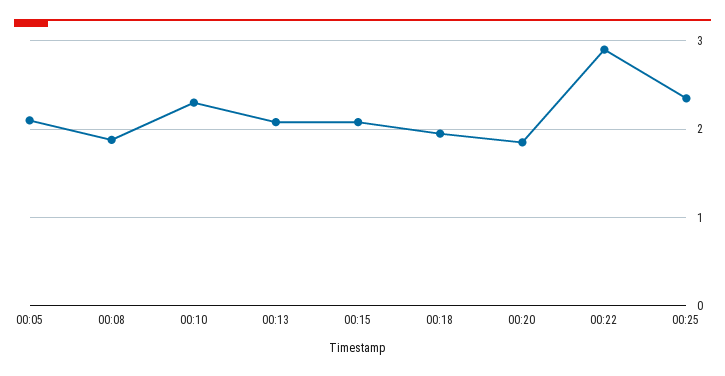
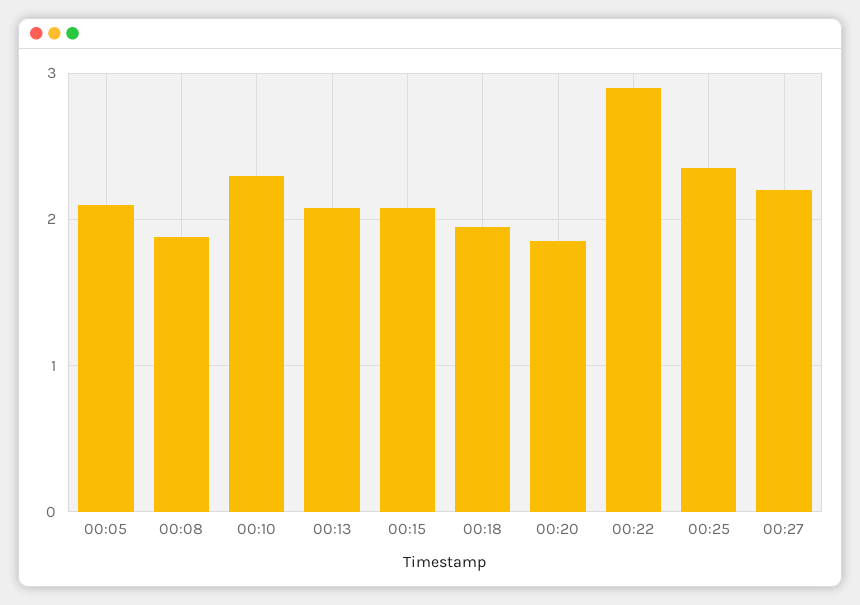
00:27: none -> 2.2

